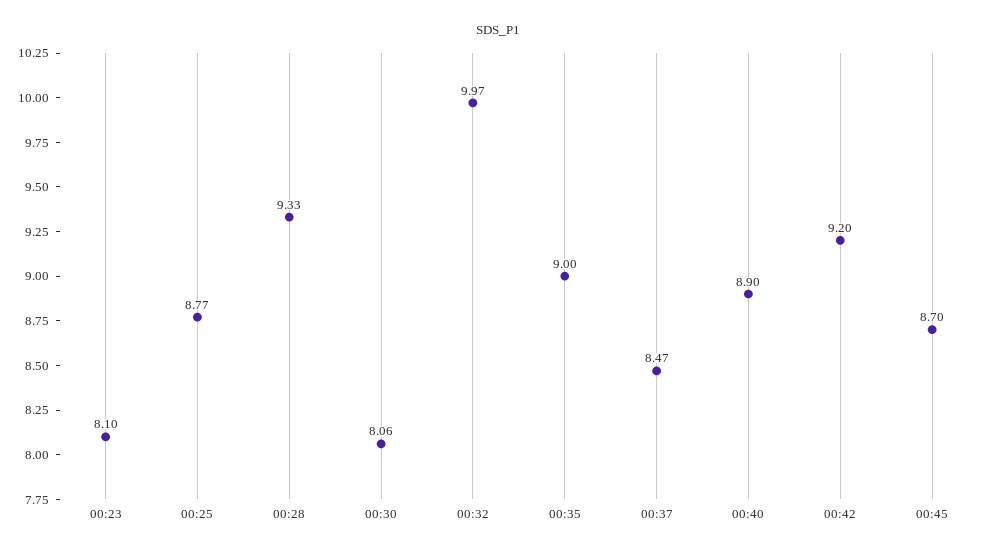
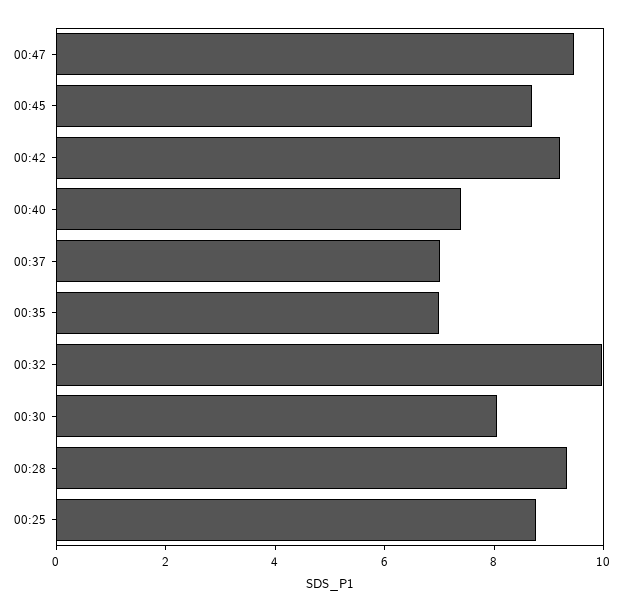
00:23: 8.1 -> none
00:35: 9 -> 7
00:37: 8.47 -> 7
00:40: 8.9 -> 7.5
00:47: none -> 9.5

